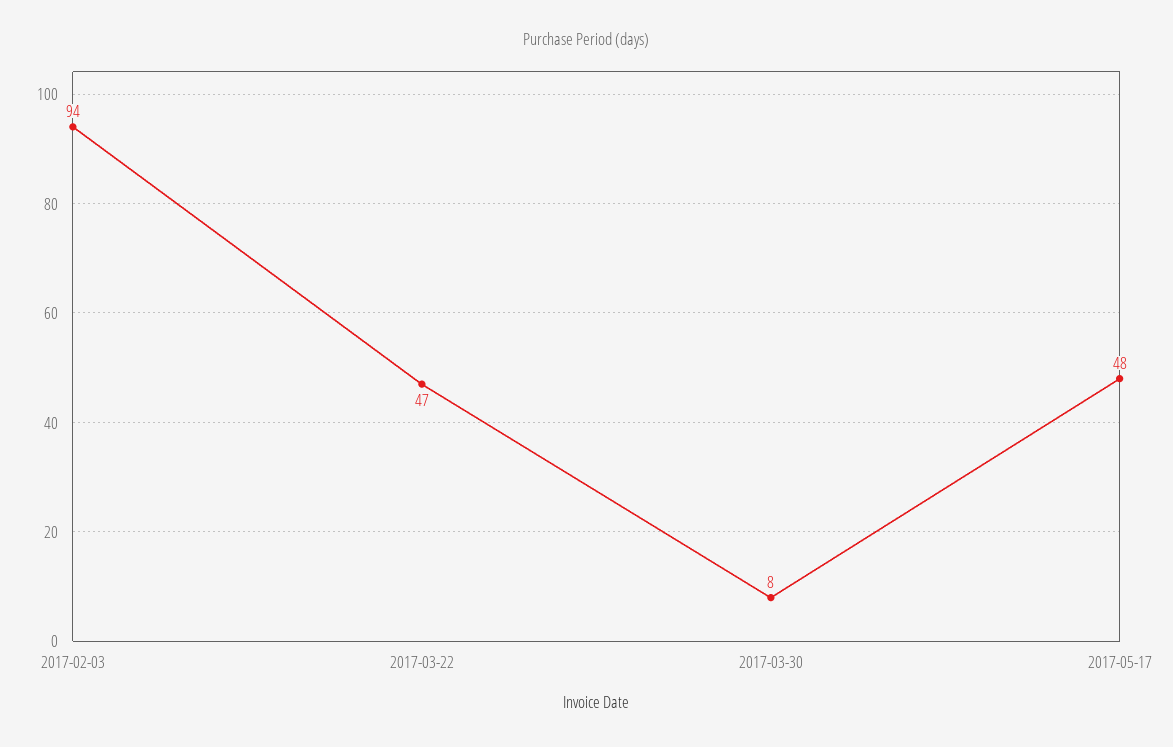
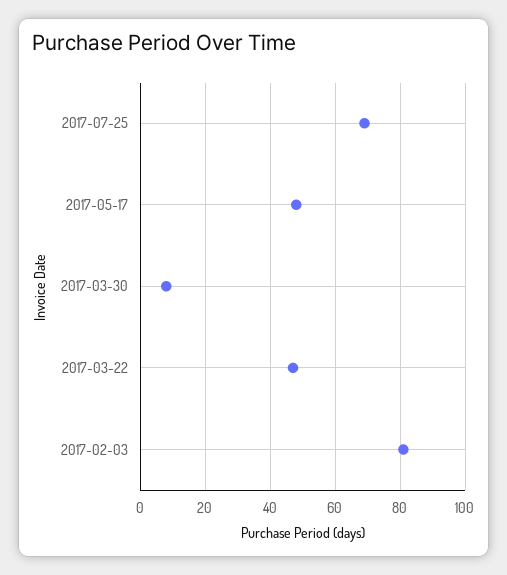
2017-02-03: 94 -> 80
2017-07-25: none -> 70

